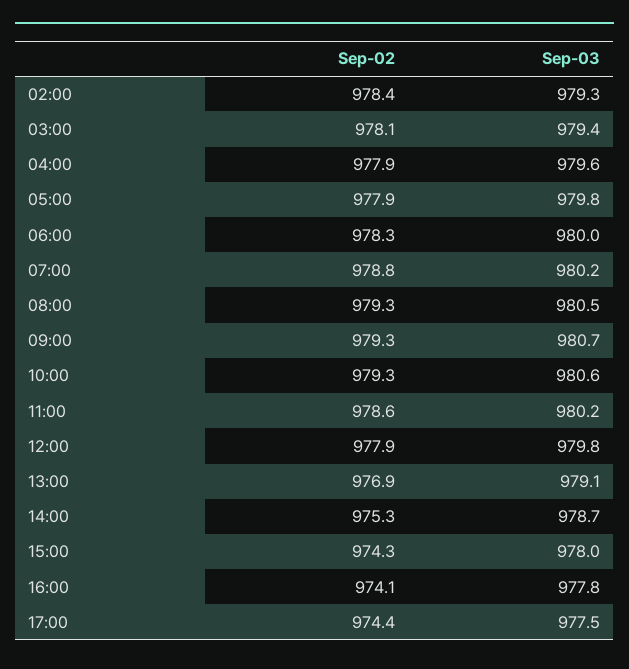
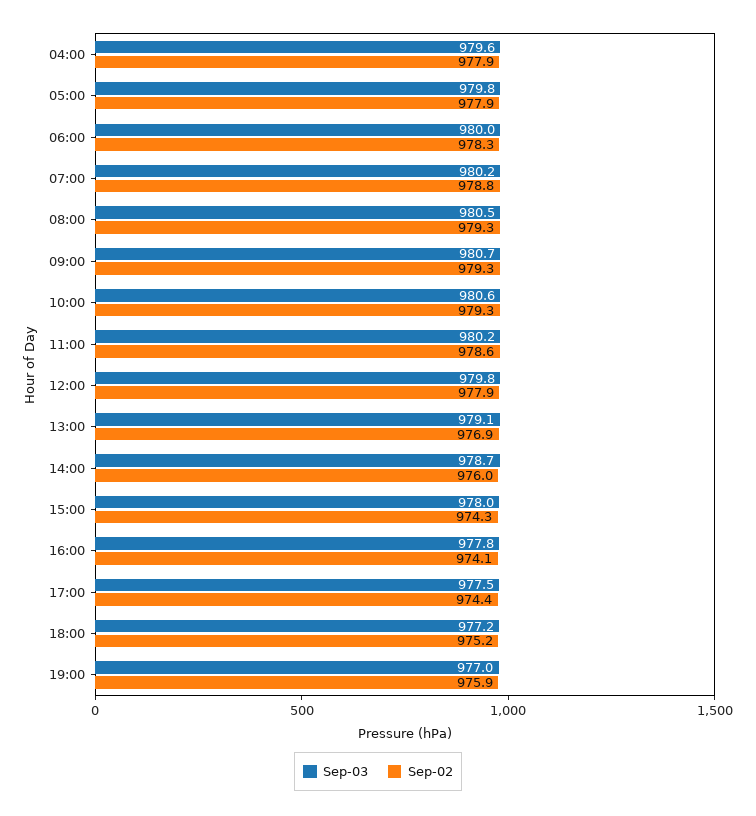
Sep-02, 02:00: 978.4 -> none
Sep-03, 02:00: 979.3 -> none
Sep-02, 03:00: 978.1 -> none
Sep-03, 03:00: 979.4 -> none
Sep-02, 14:00: 975.3 -> 976
Sep-03, 18:00: none -> 977.2
Sep-02, 18:00: none -> 975.2
Sep-03, 19:00: none -> 977
Sep-02, 19:00: none -> 975.9

